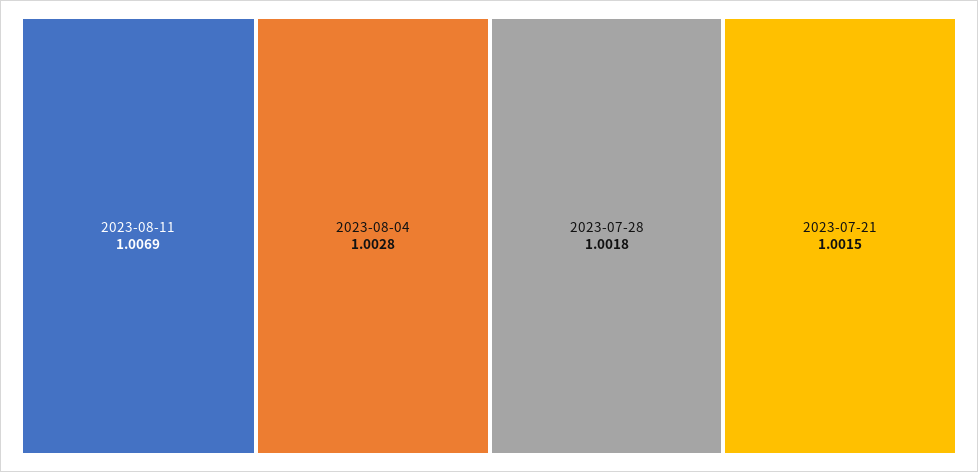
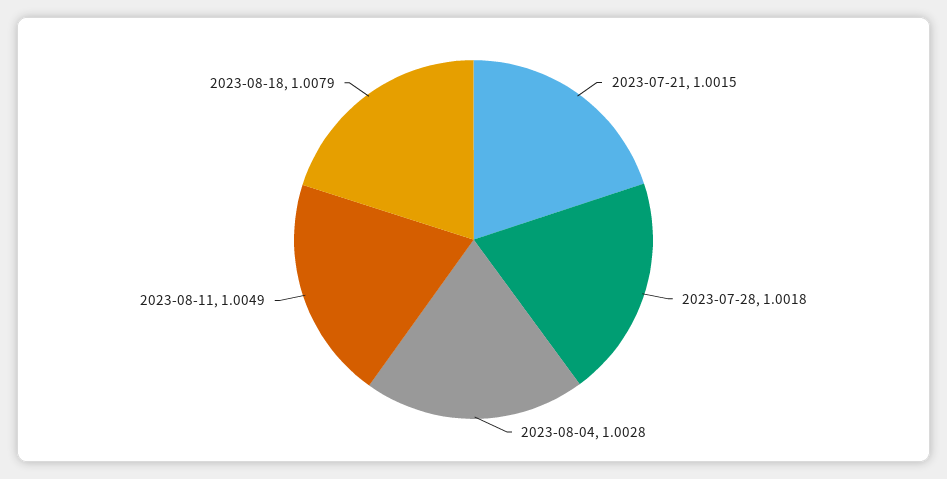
2023-08-11: 1.0069 -> 1.0049
2023-08-18: none -> 1.0079

